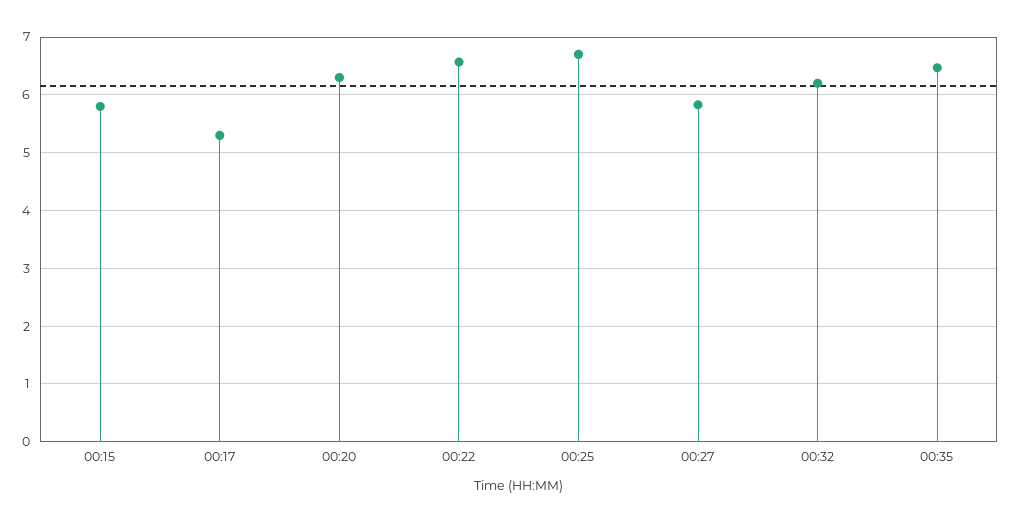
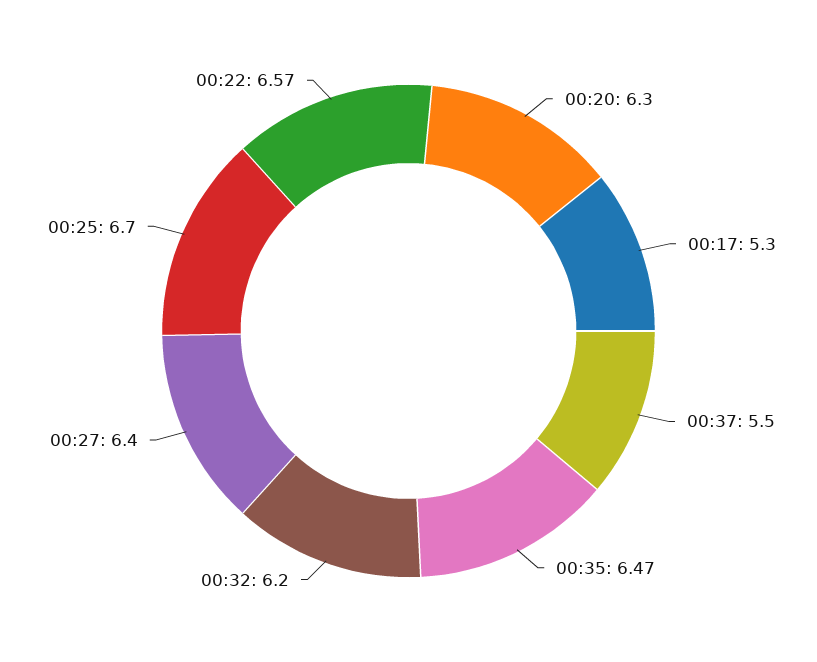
00:15: 5.8 -> none
00:27: 5.8 -> 6.4
00:37: none -> 5.5

